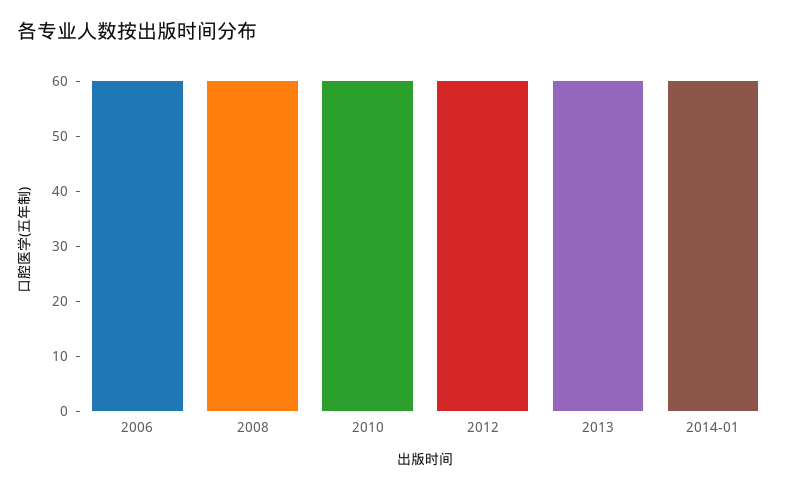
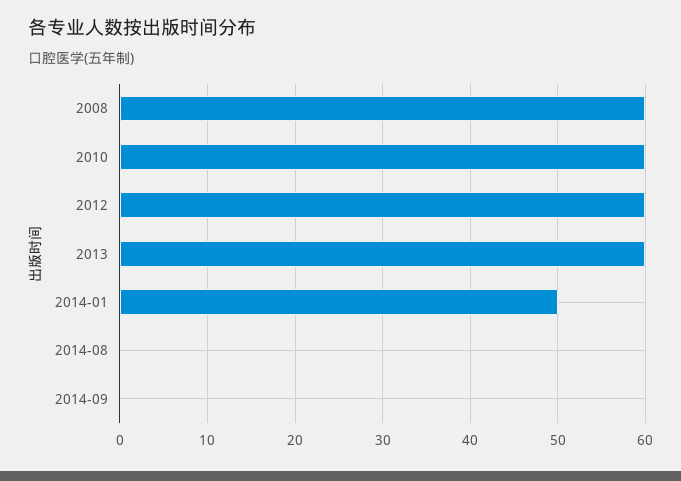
2006: 60 -> none
2014-01: 60 -> 50
2014-08: none -> 0
2014-09: none -> 0

